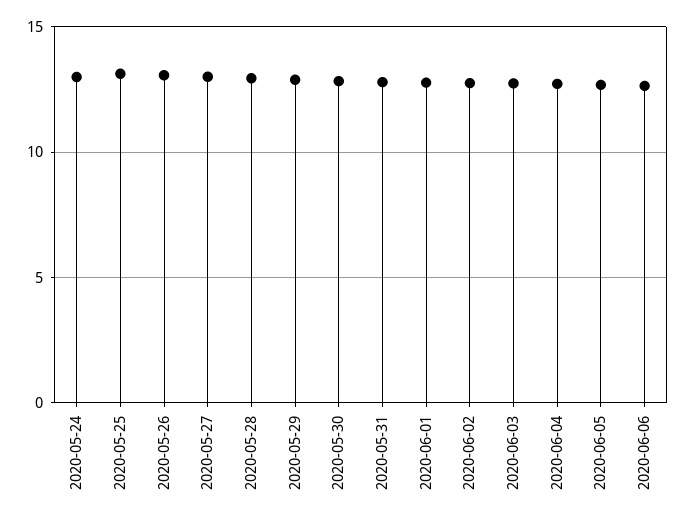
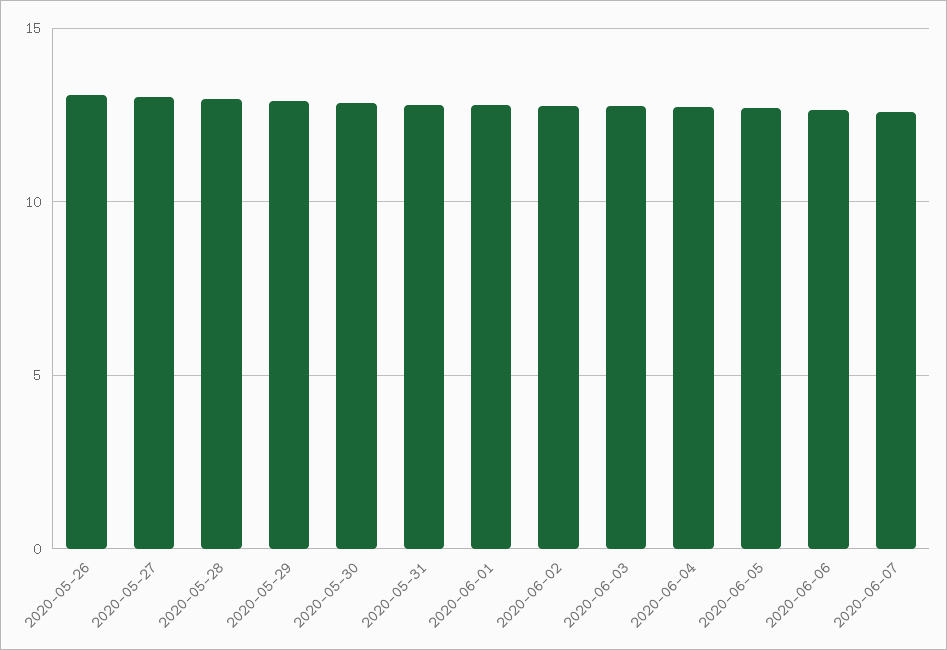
2020-05-24: 13 -> none
2020-05-25: 13 -> none
2020-06-07: none -> 12.5

